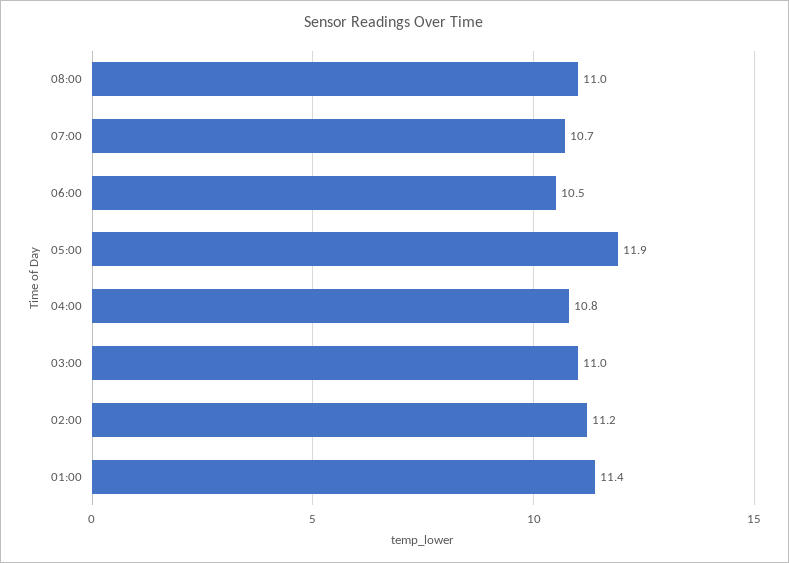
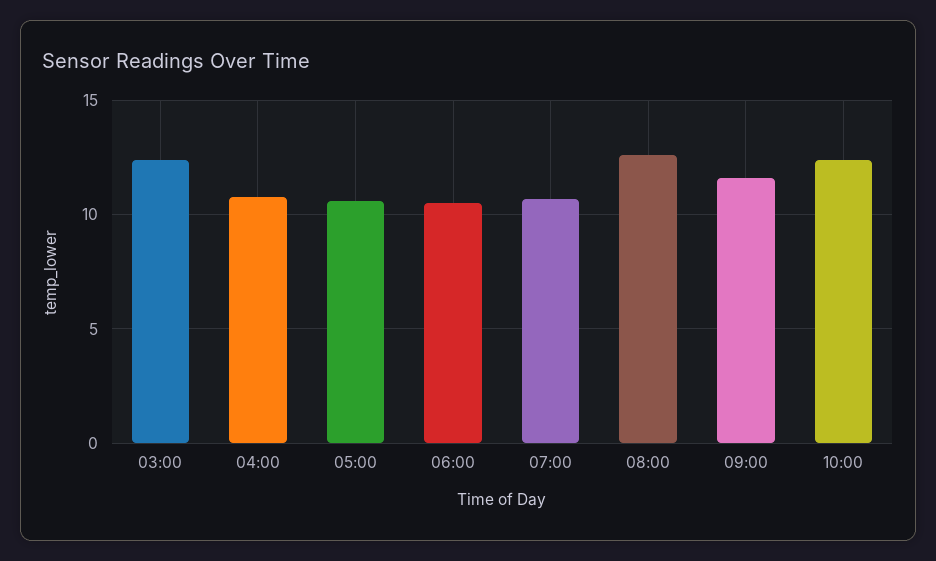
08:00: 11 -> 12.5
05:00: 11.9 -> 10.5
03:00: 11 -> 12.5
02:00: 11.2 -> none
01:00: 11.4 -> none
09:00: none -> 11.5
10:00: none -> 12.5

